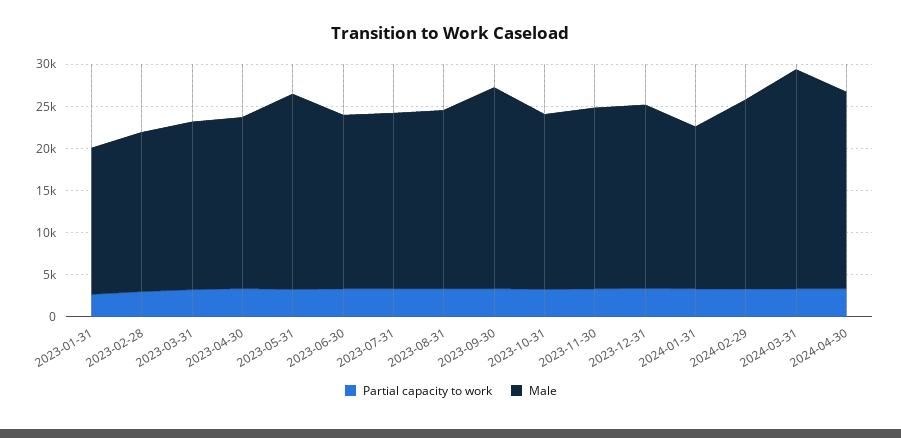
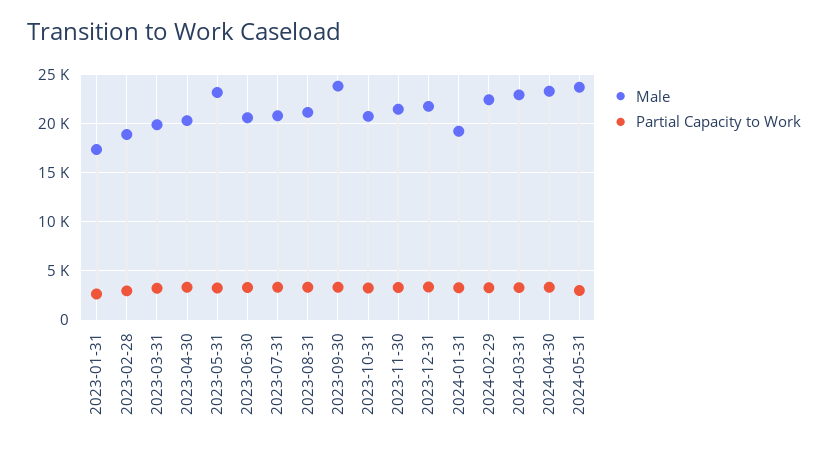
Male, 2024-03-31: 26000 -> 23000
Male, 2024-05-31: none -> 24000
Partial capacity to work, 2024-05-31: none -> 3000

